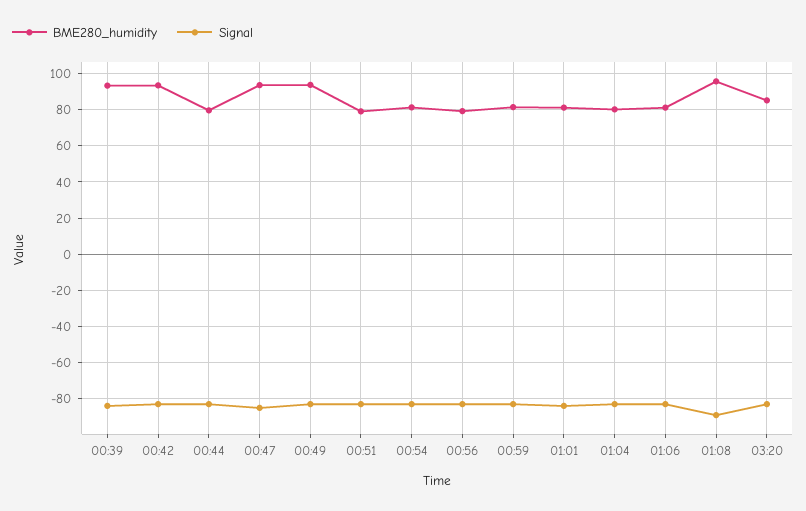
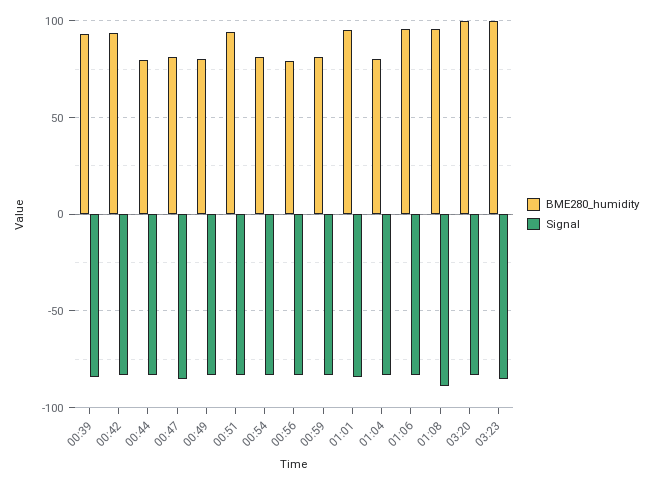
BME280_humidity, 00:47: 95 -> 80
BME280_humidity, 00:49: 95 -> 80
BME280_humidity, 00:51: 80 -> 95
BME280_humidity, 01:01: 80 -> 95
BME280_humidity, 01:06: 80 -> 95
BME280_humidity, 03:20: 85 -> 100
BME280_humidity, 03:23: none -> 100
Signal, 03:23: none -> -85

